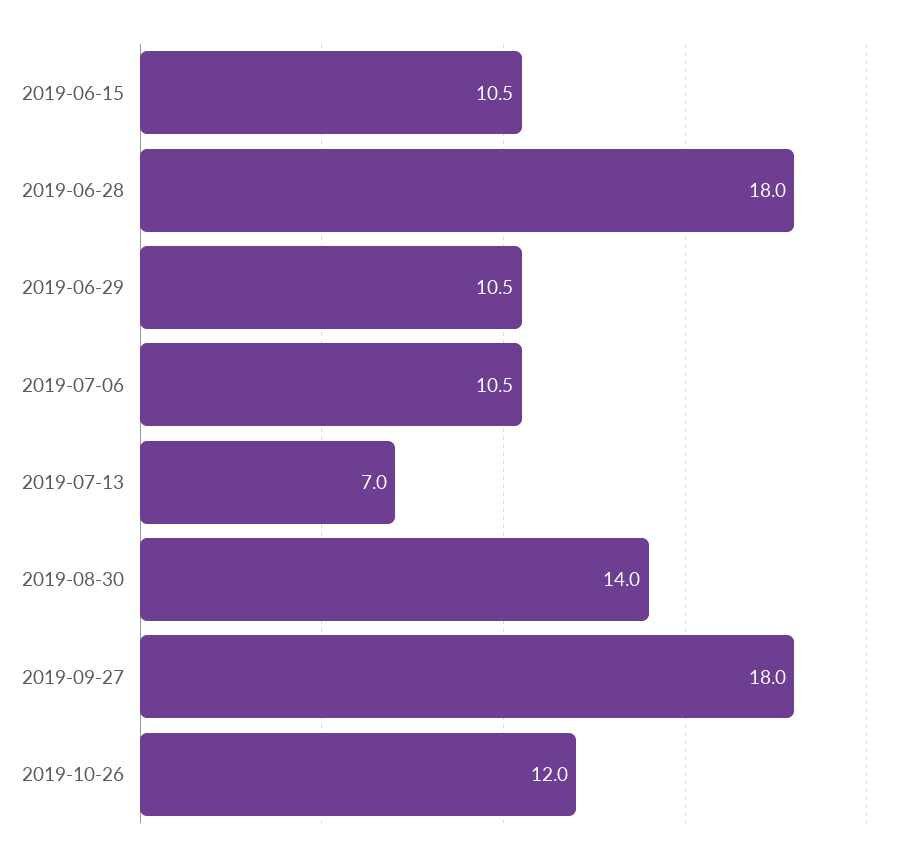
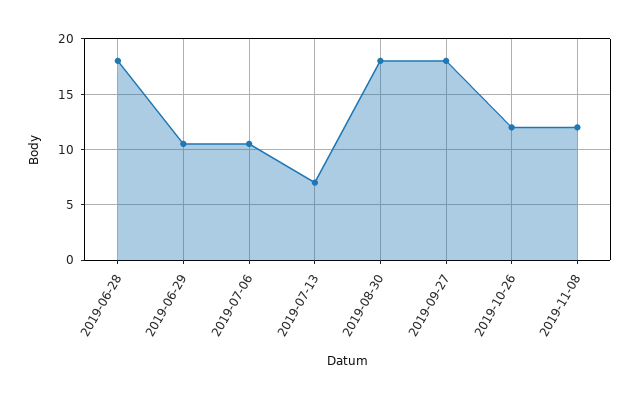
2019-06-15: 10.5 -> none
2019-08-30: 14 -> 18
2019-11-08: none -> 12

